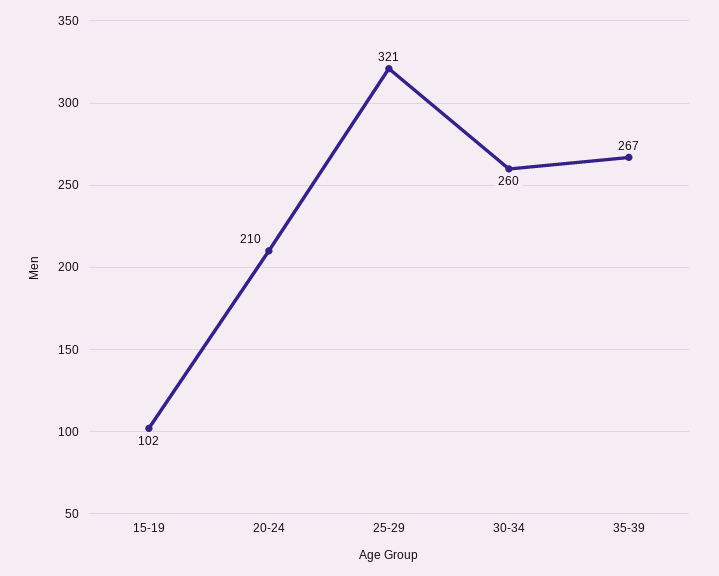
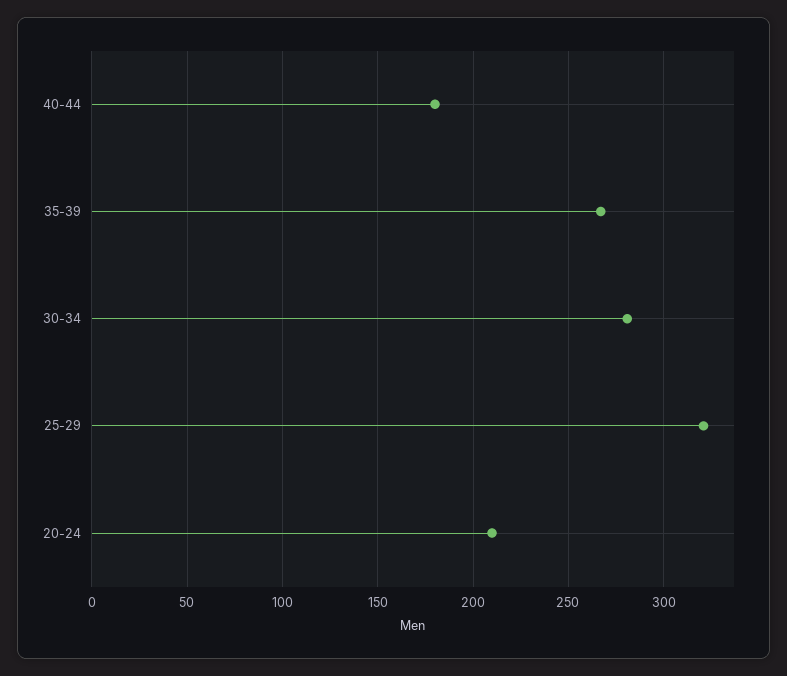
15-19: 102 -> none
30-34: 260 -> 280
40-44: none -> 180

